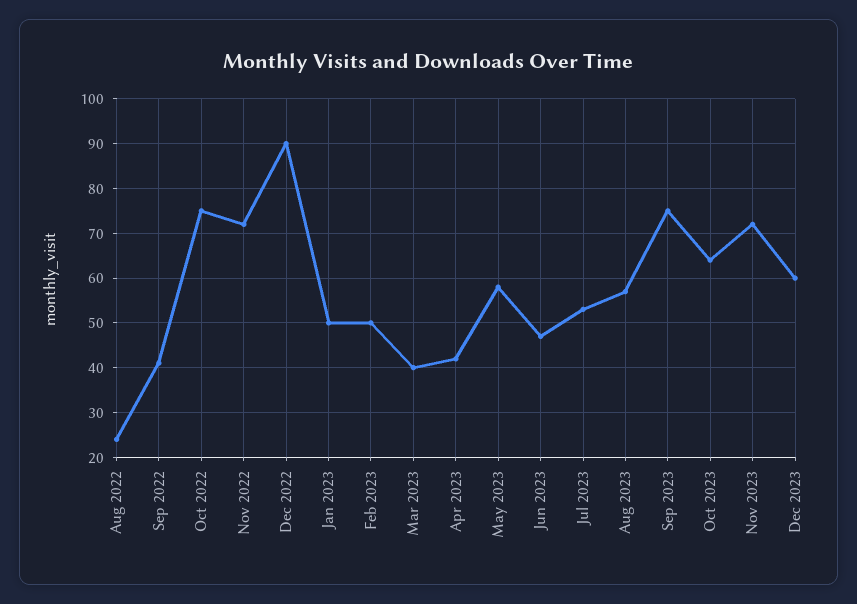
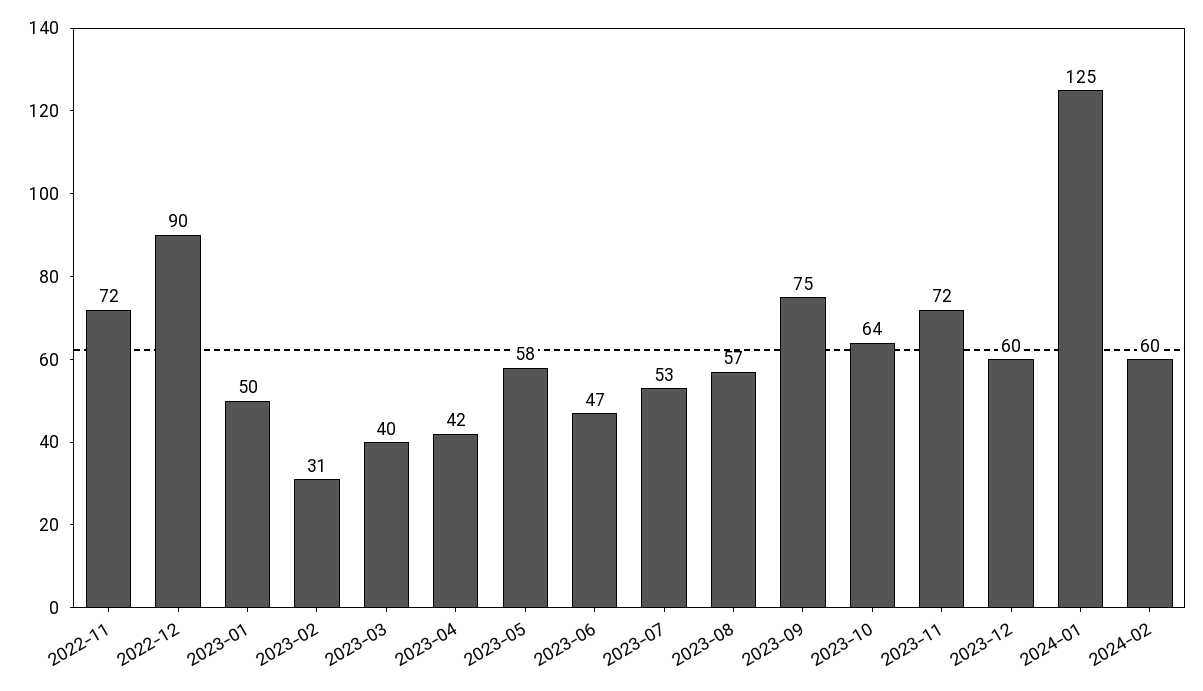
Aug 2022: 25 -> none
Sep 2022: 40 -> none
Oct 2022: 75 -> none
Feb 2023: 50 -> 31
2024-01: none -> 125
2024-02: none -> 60

